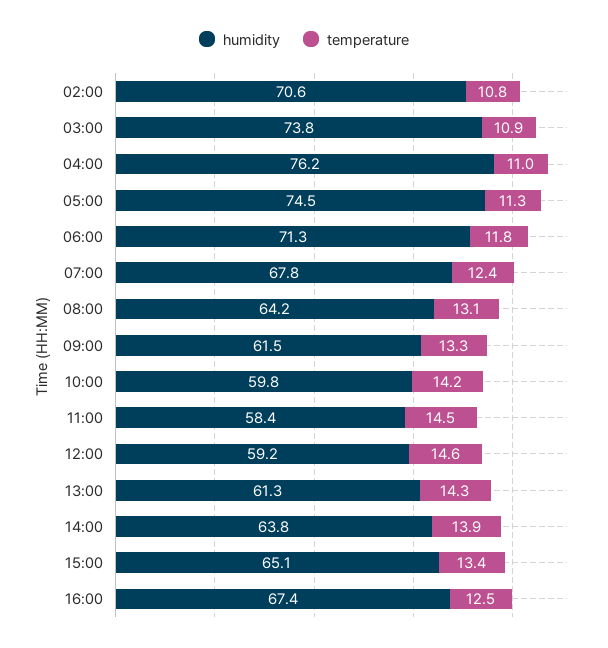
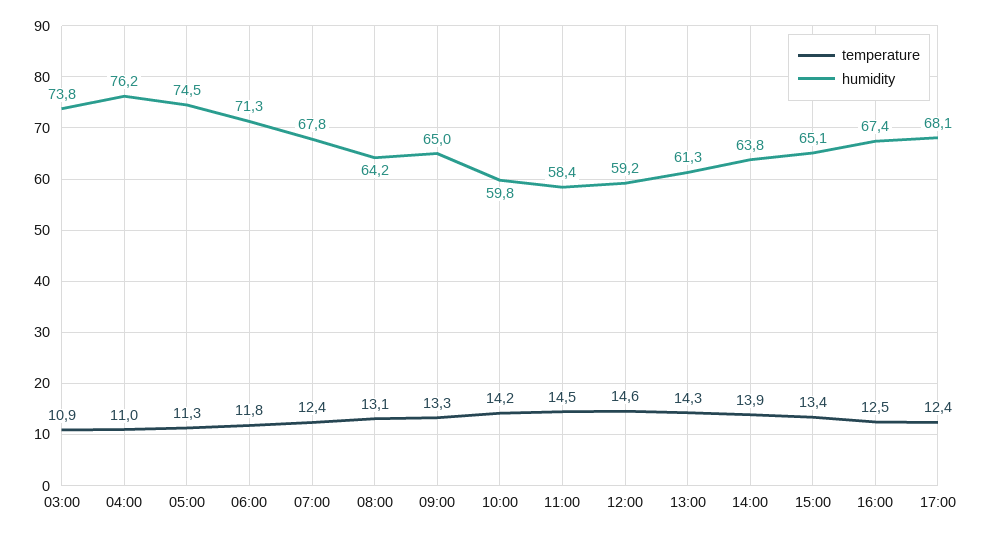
humidity, 02:00: 70.6 -> none
temperature, 02:00: 10.8 -> none
humidity, 09:00: 61.5 -> 65
temperature, 17:00: none -> 12.4
humidity, 17:00: none -> 68.1

